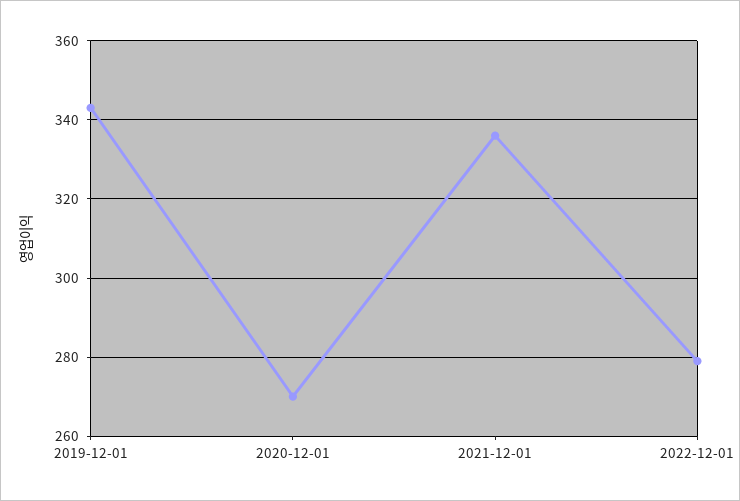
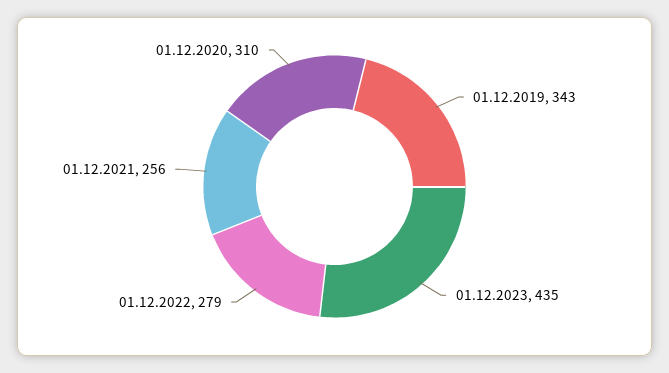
2020-12-01: 270 -> 310
2021-12-01: 335 -> 256
01.12.2023: none -> 435

